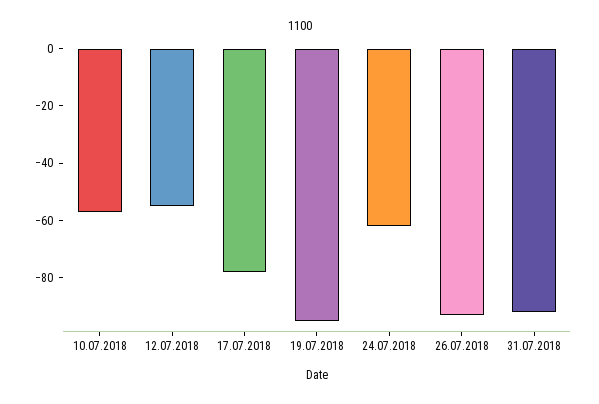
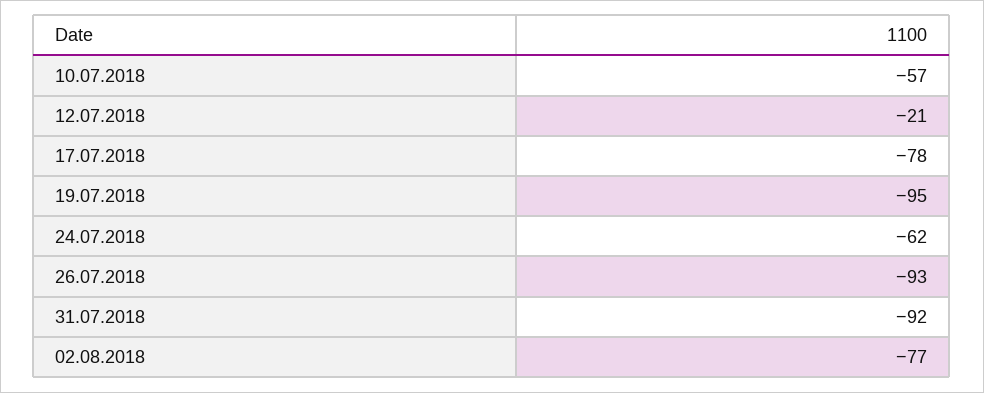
12.07.2018: -55 -> -21
02.08.2018: none -> -77

